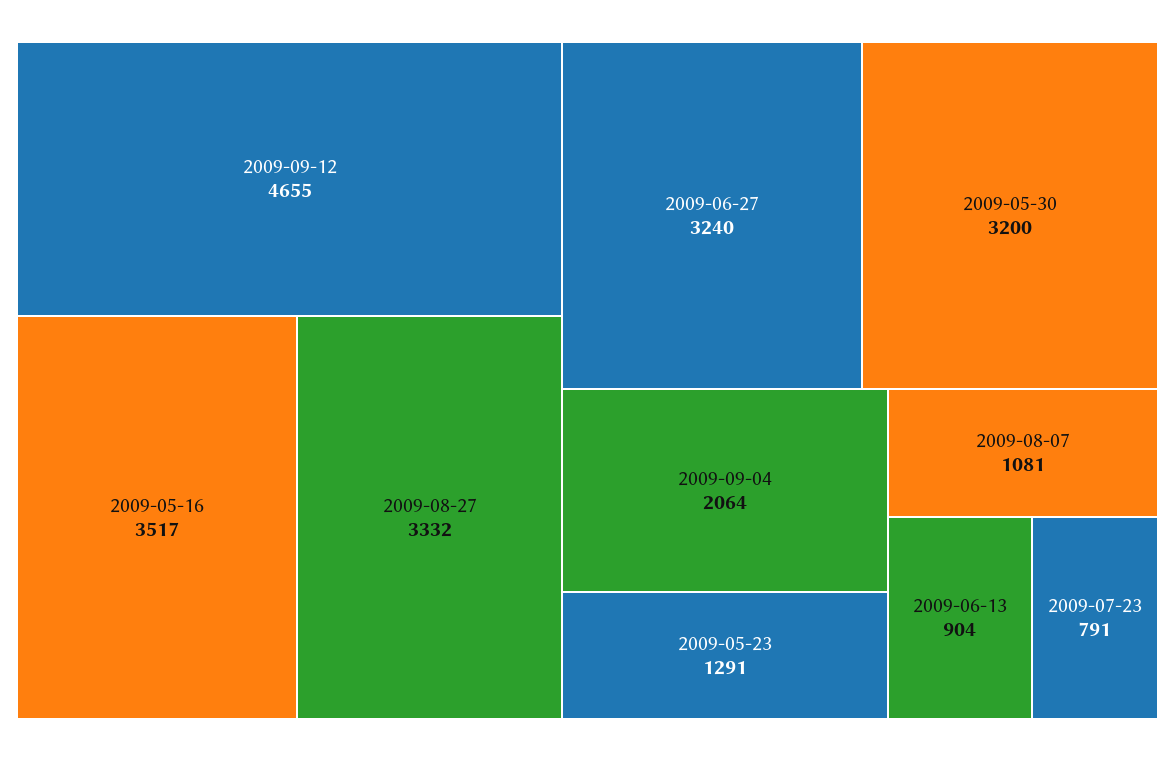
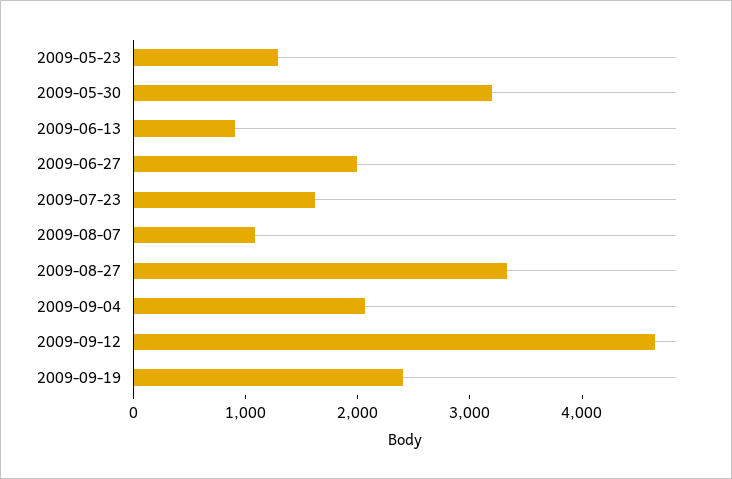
2009-05-16: 3517 -> none
2009-06-27: 3240 -> 2000
2009-07-23: 791 -> 1600
2009-09-19: none -> 2400

